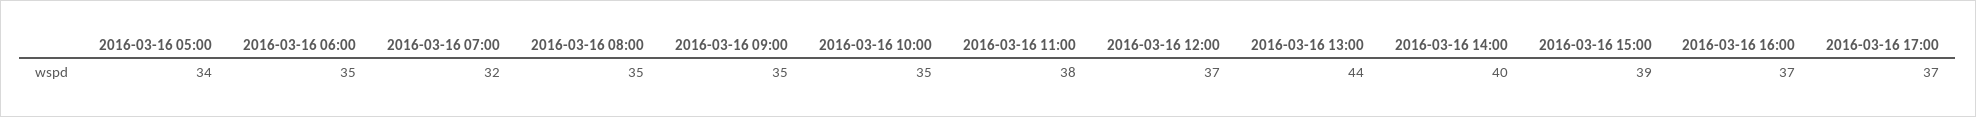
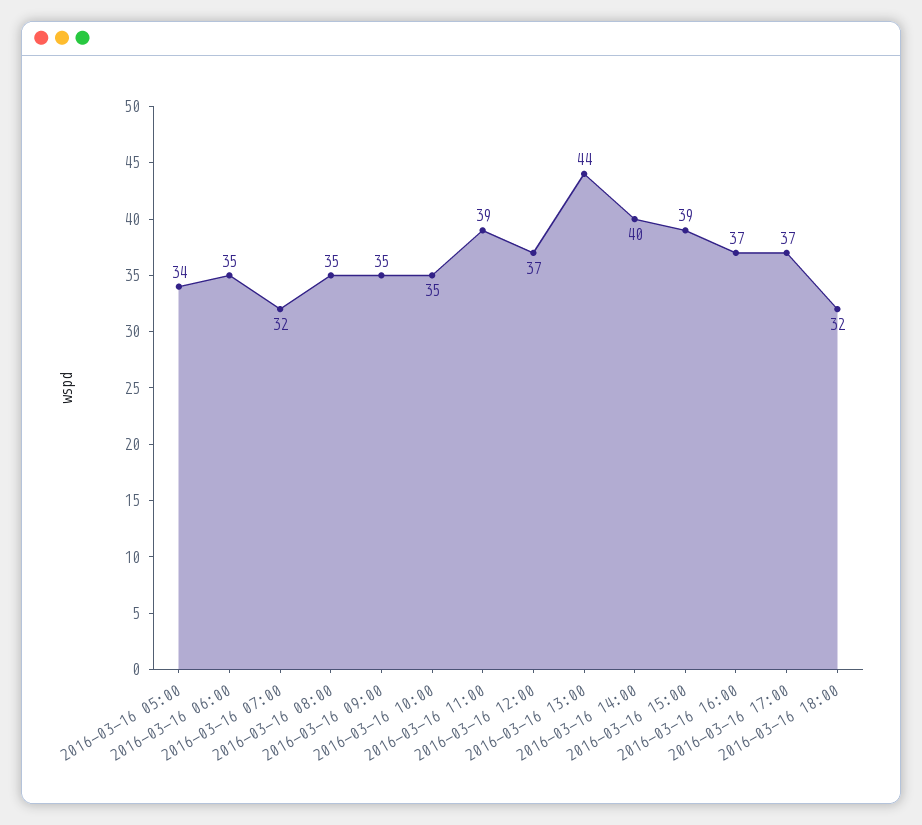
2016-03-16 11:00: 38 -> 39
2016-03-16 18:00: none -> 32

